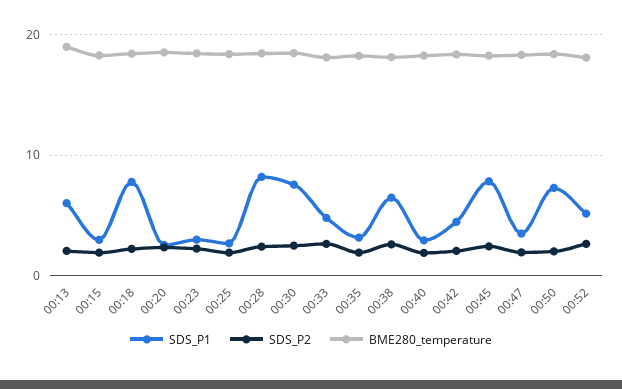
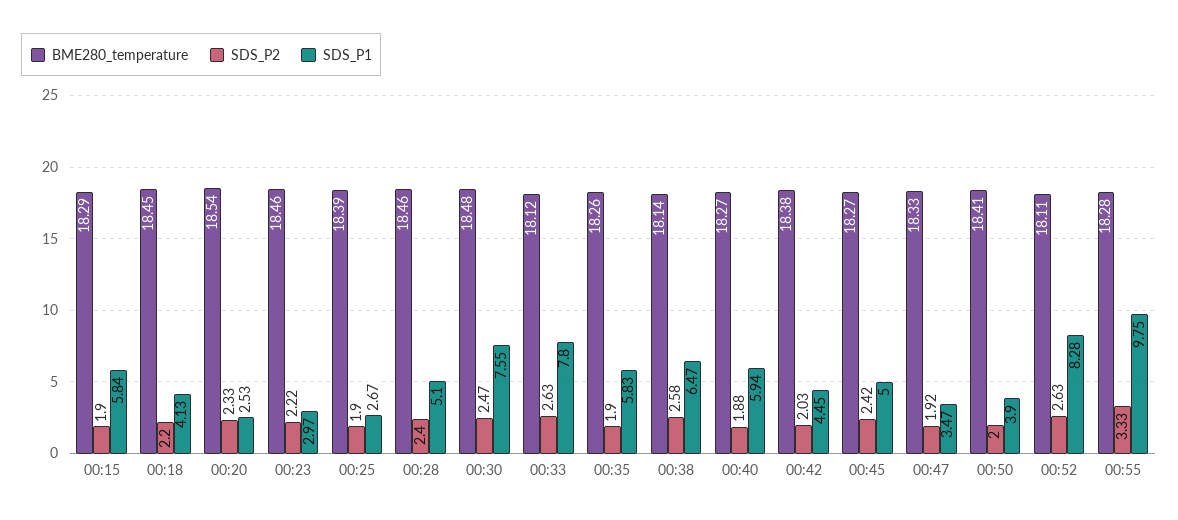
SDS_P1, 00:13: 6 -> none
SDS_P2, 00:13: 2 -> none
BME280_temperature, 00:13: 19 -> none
SDS_P1, 00:15: 3 -> 5.84
SDS_P1, 00:18: 8 -> 4.13
SDS_P1, 00:28: 8 -> 5.1
SDS_P1, 00:33: 5 -> 7.8
SDS_P1, 00:35: 3 -> 5.83
SDS_P1, 00:40: 3 -> 5.94
SDS_P1, 00:45: 8 -> 5
SDS_P1, 00:50: 7 -> 3.9
SDS_P1, 00:52: 5 -> 8.28
BME280_temperature, 00:55: none -> 18.28
SDS_P2, 00:55: none -> 3.33
SDS_P1, 00:55: none -> 9.75

